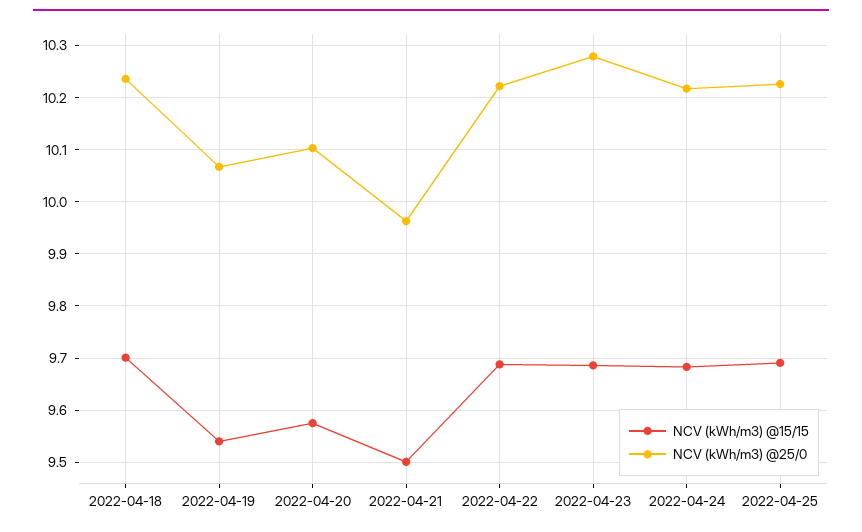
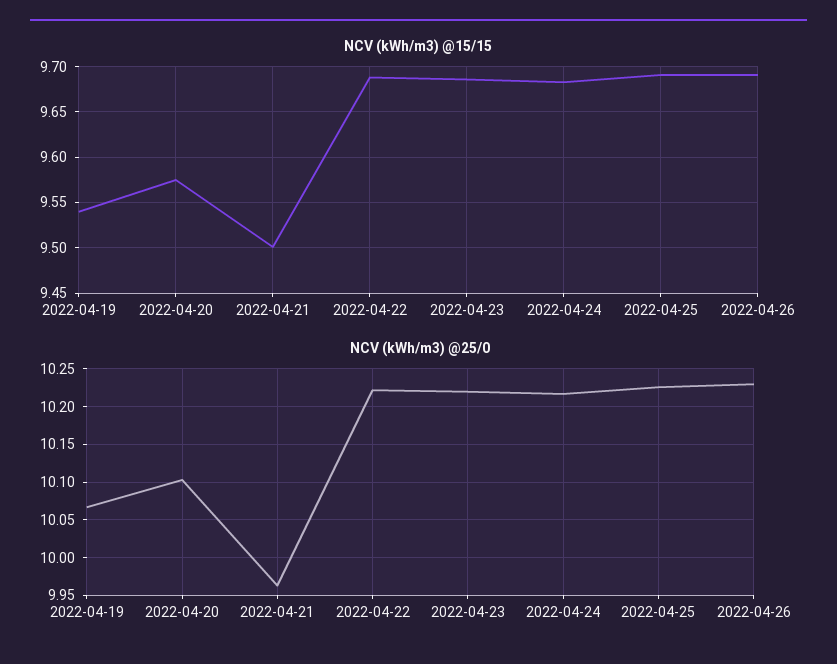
NCV (kWh/m3) @15/15, 2022-04-18: 9.7 -> none
NCV (kWh/m3) @25/0, 2022-04-18: 10.24 -> none
NCV (kWh/m3) @25/0, 2022-04-23: 10.28 -> 10.22
NCV (kWh/m3) @15/15, 2022-04-26: none -> 9.69
NCV (kWh/m3) @25/0, 2022-04-26: none -> 10.23

